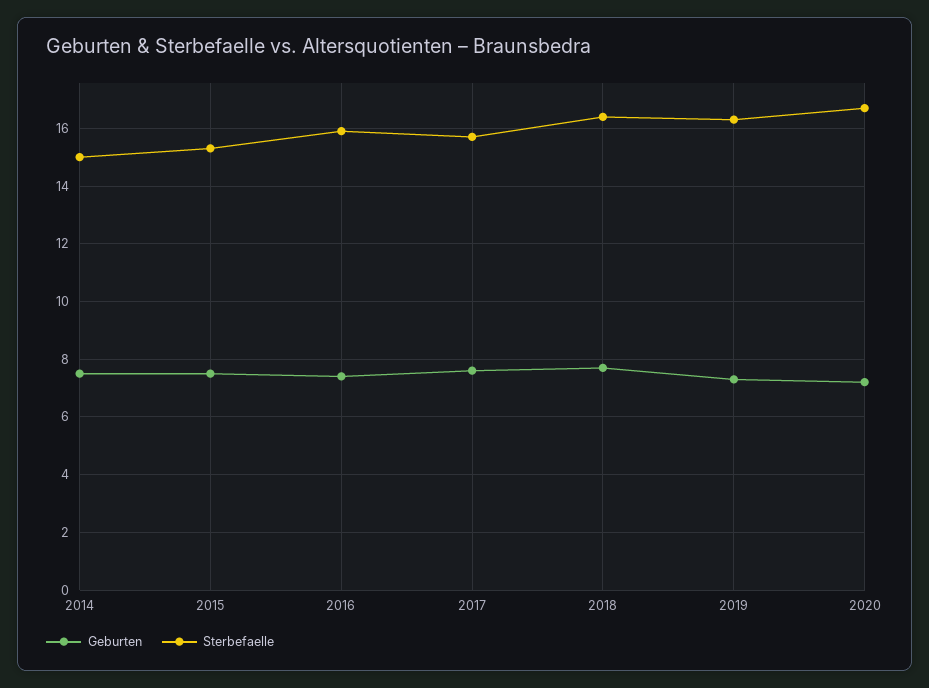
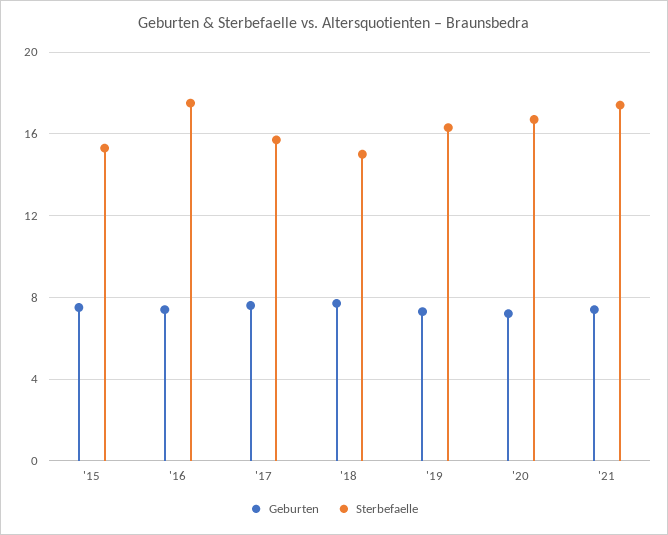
Geburten, 2014: 7.5 -> none
Sterbefaelle, 2014: 15 -> none
Sterbefaelle, 2016: 16 -> 17.5
Sterbefaelle, 2018: 16.5 -> 15
Geburten, '21: none -> 7.5
Sterbefaelle, '21: none -> 17.5

